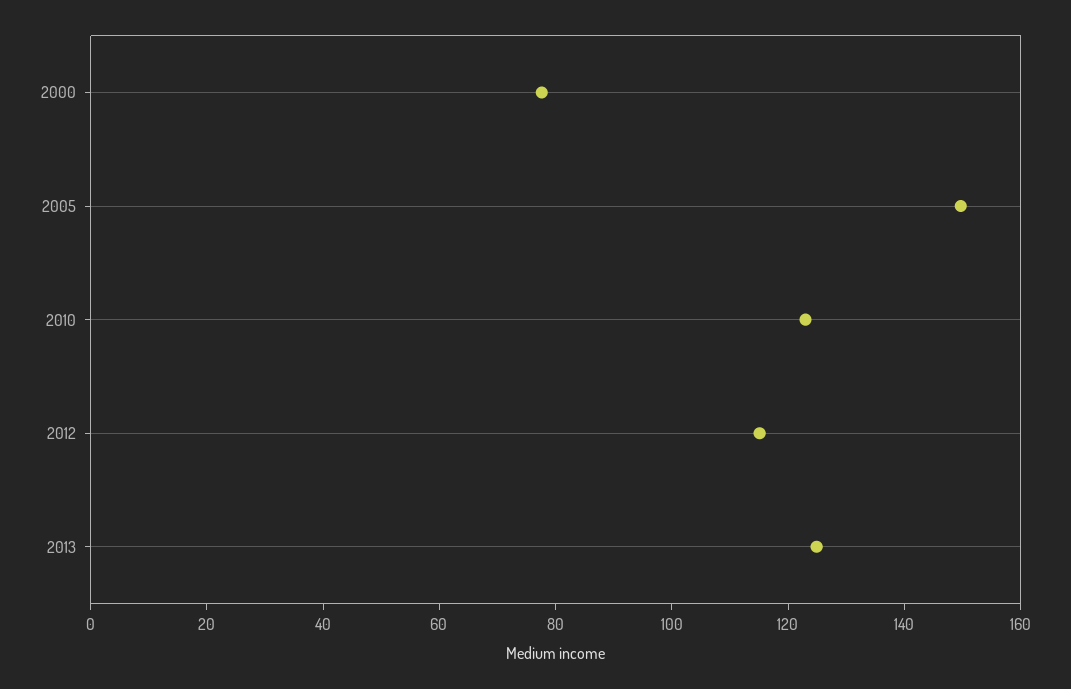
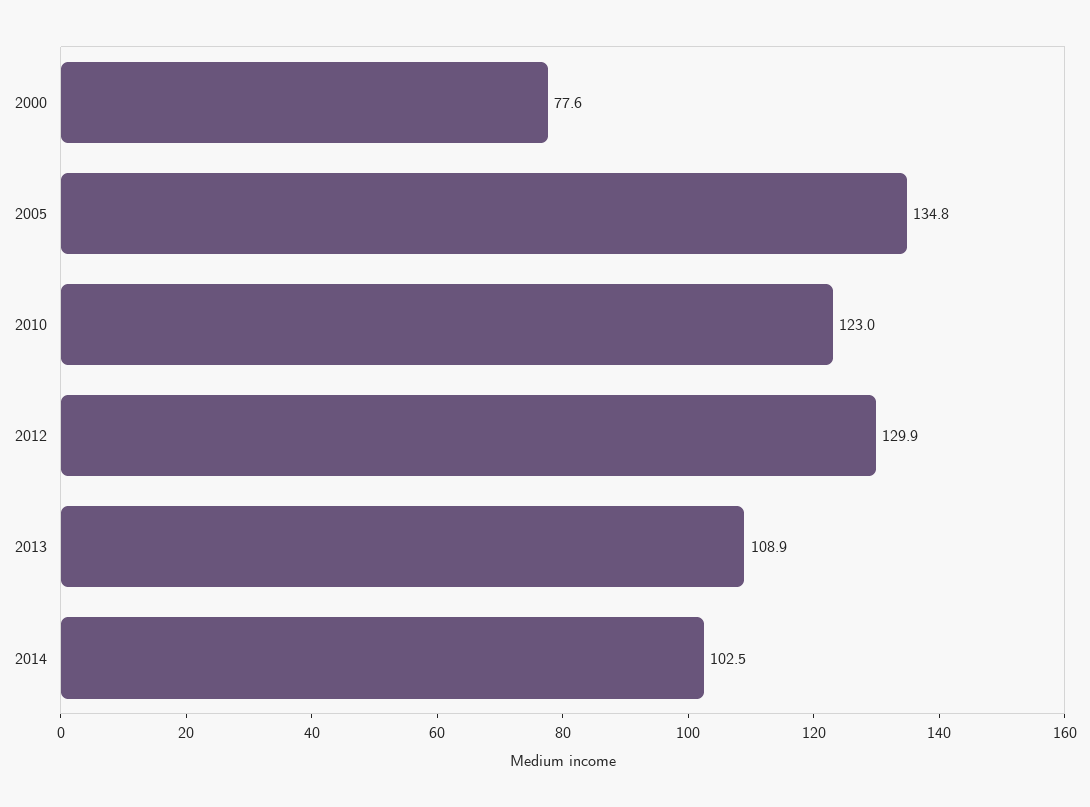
2005: 150 -> 134.8
2012: 115 -> 129.9
2013: 125 -> 108.9
2014: none -> 102.5

